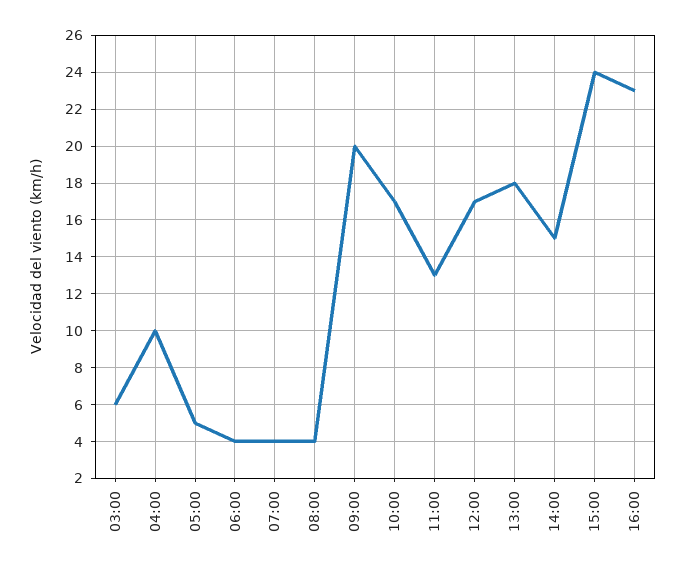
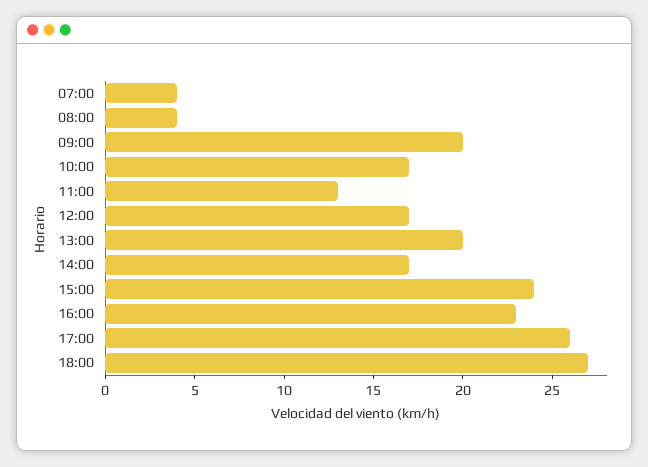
03:00: 6 -> none
04:00: 10 -> none
05:00: 5 -> none
06:00: 4 -> none
13:00: 18 -> 20
14:00: 15 -> 17
17:00: none -> 26
18:00: none -> 27

